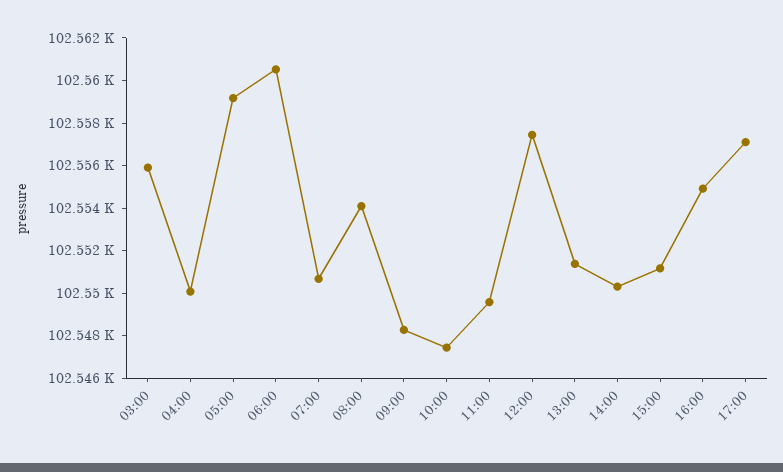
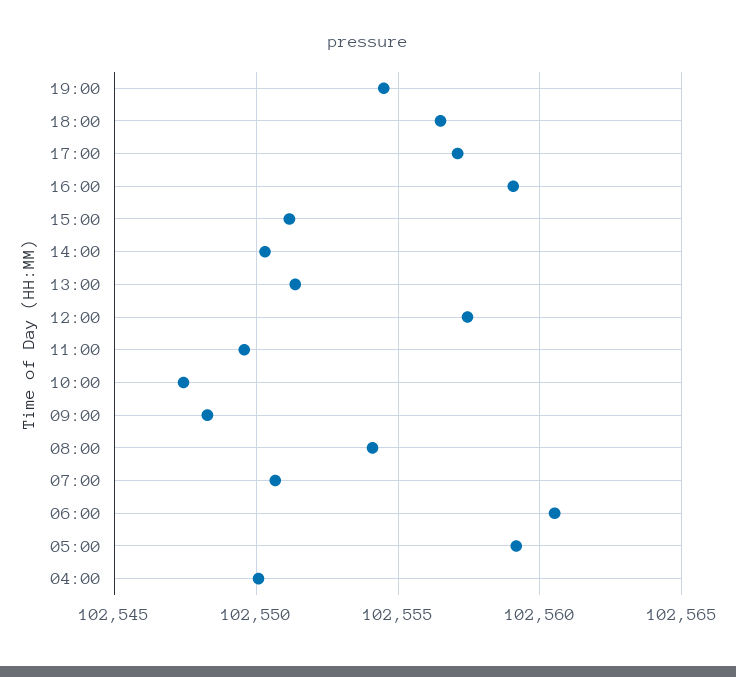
03:00: 102556 -> none
16:00: 102555 -> 102559
19:00: none -> 102554.5
18:00: none -> 102556.5

